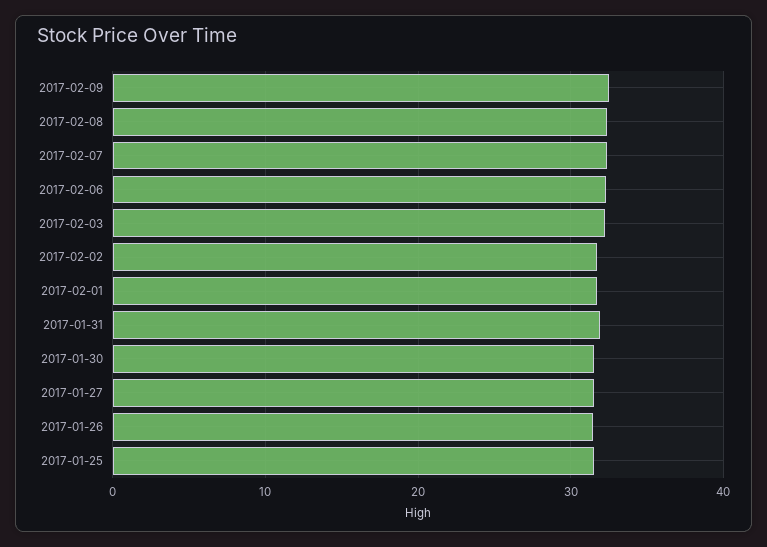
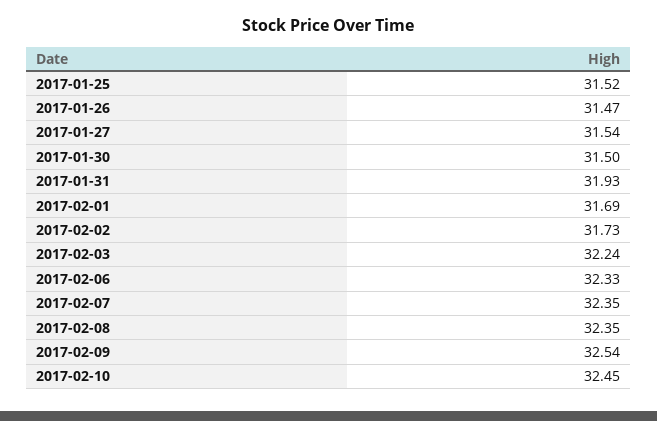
2017-02-10: none -> 32.45

